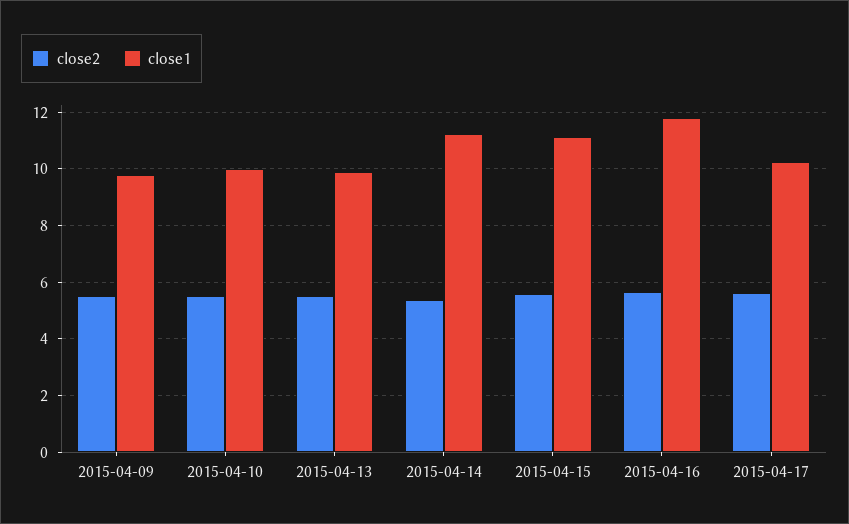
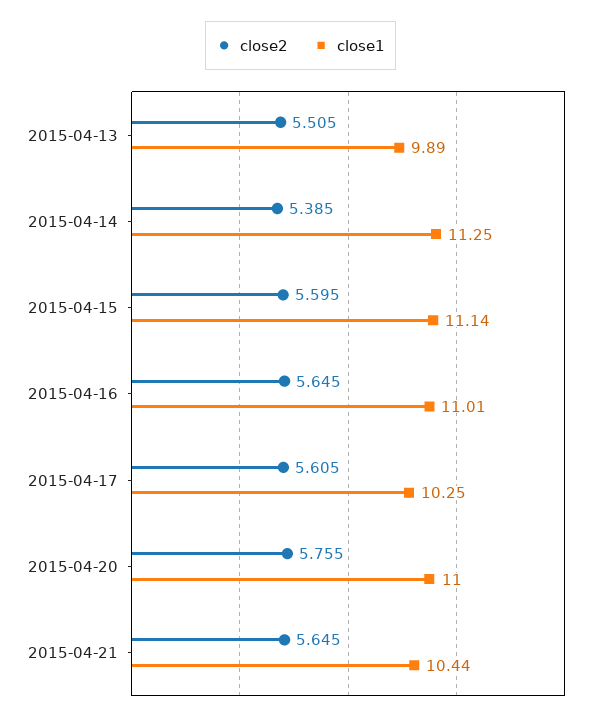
close2, 2015-04-09: 5.5 -> none
close1, 2015-04-09: 9.75 -> none
close2, 2015-04-10: 5.5 -> none
close1, 2015-04-10: 10 -> none
close1, 2015-04-16: 11.75 -> 11.01
close2, 2015-04-20: none -> 5.755
close1, 2015-04-20: none -> 11
close2, 2015-04-21: none -> 5.645
close1, 2015-04-21: none -> 10.44

